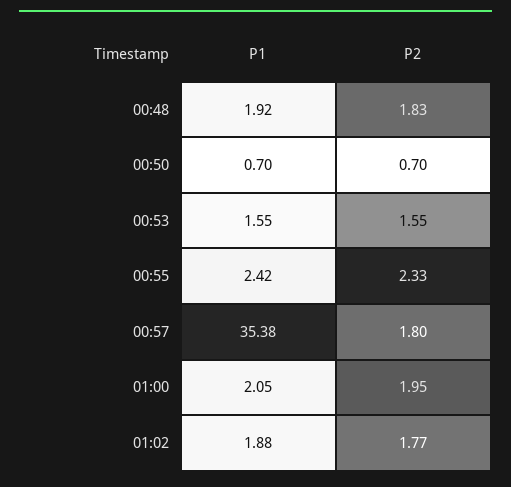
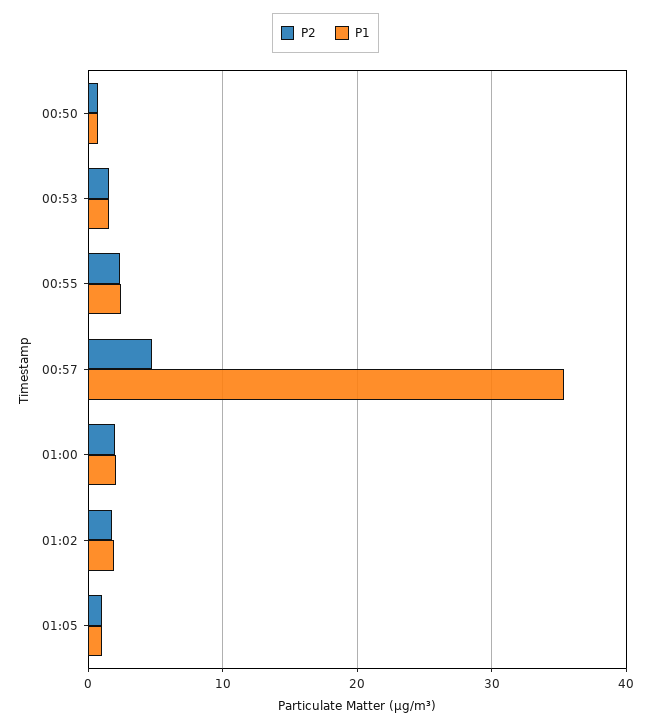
P1, 00:48: 1.92 -> none
P2, 00:48: 1.83 -> none
P2, 00:57: 1.8 -> 5
P2, 01:05: none -> 1
P1, 01:05: none -> 1

